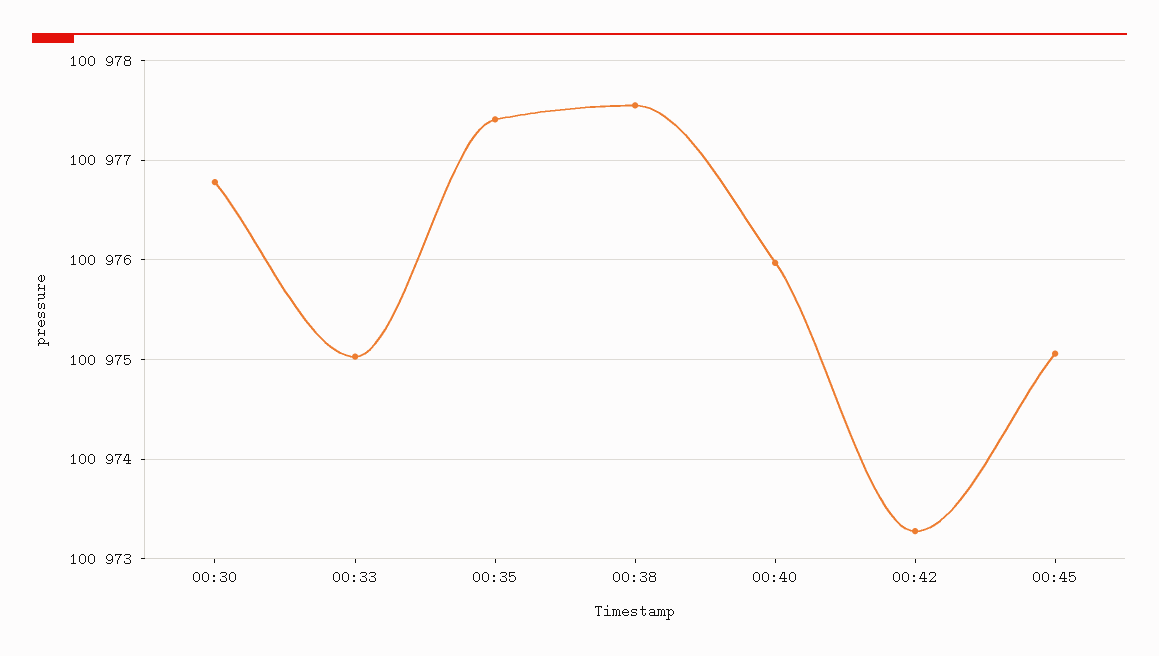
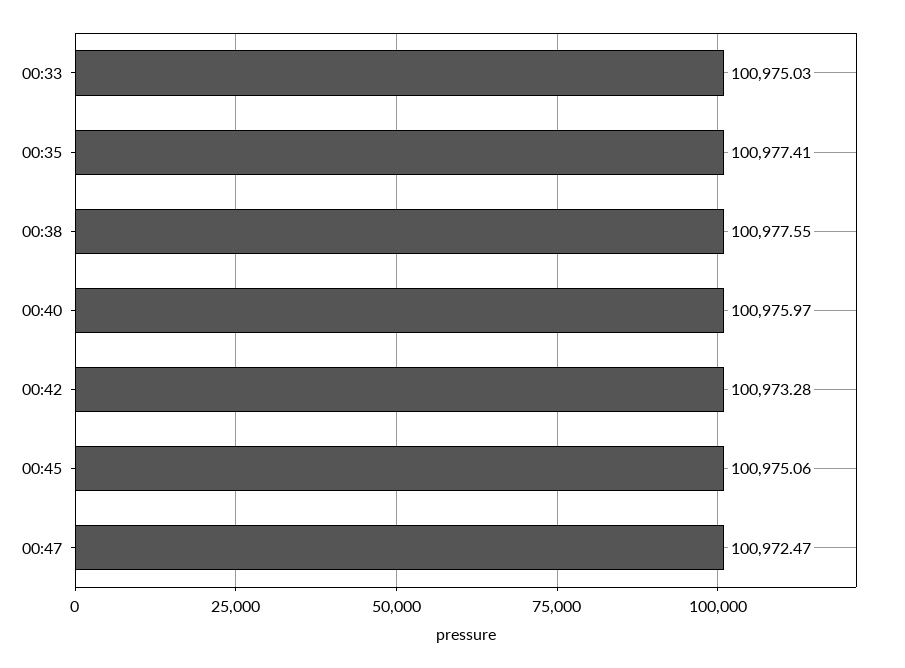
00:30: 100976.8 -> none
00:47: none -> 100972.47

